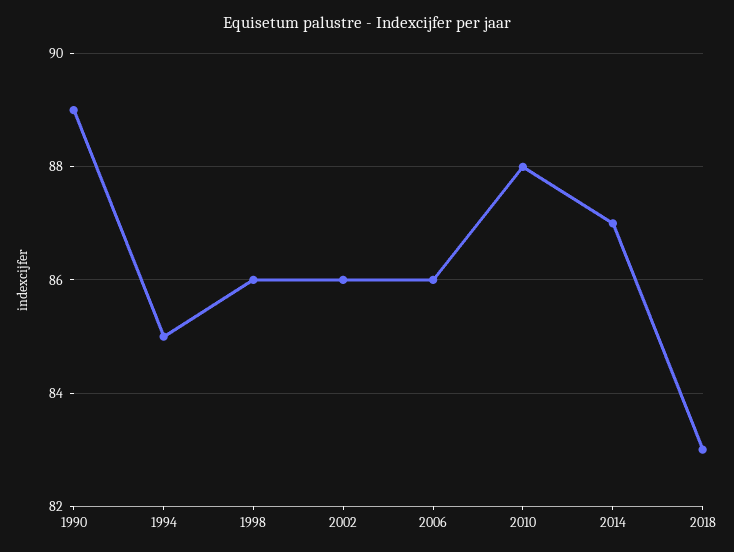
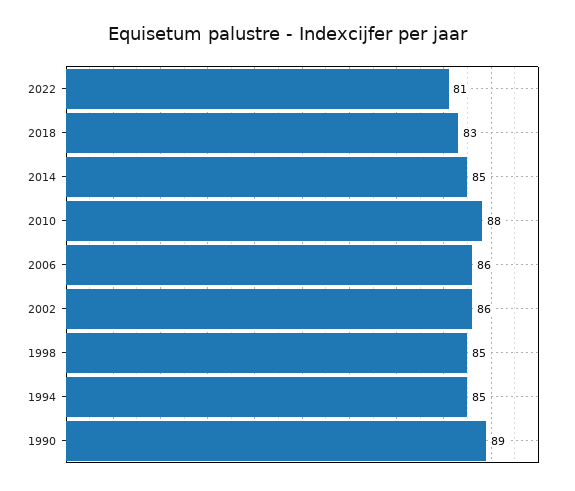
1998: 86 -> 85
2014: 87 -> 85
2022: none -> 81

